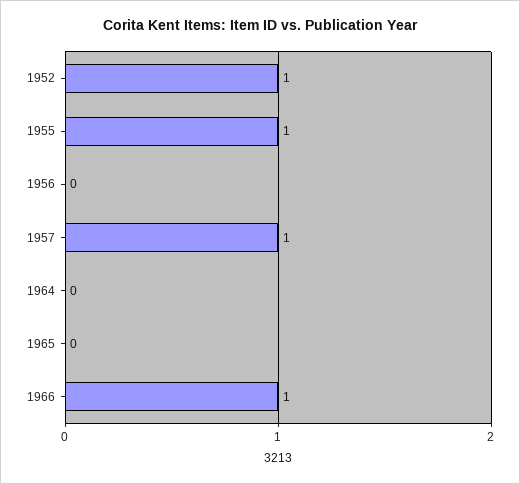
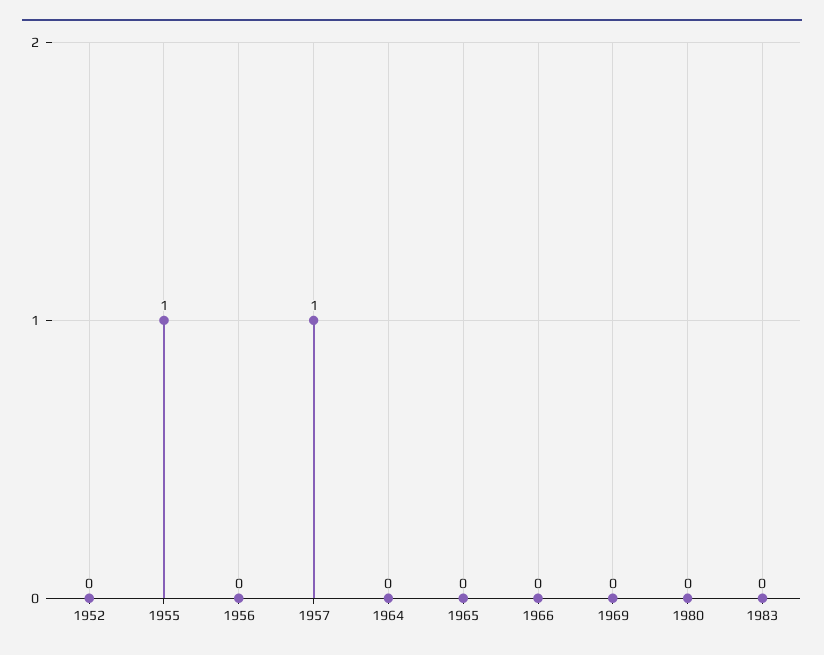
1952: 1 -> 0
1966: 1 -> 0
1969: none -> 0
1980: none -> 0
1983: none -> 0

